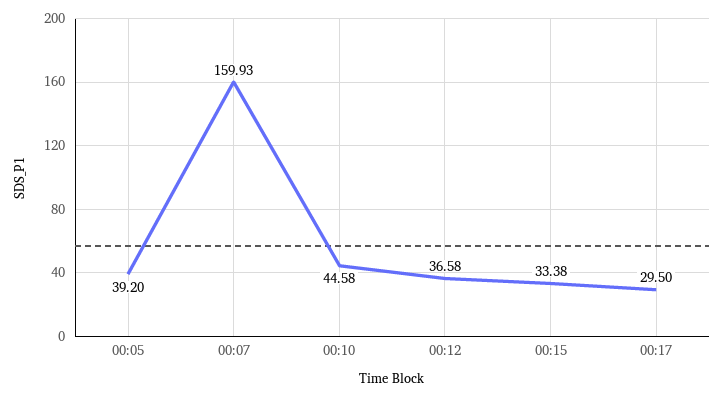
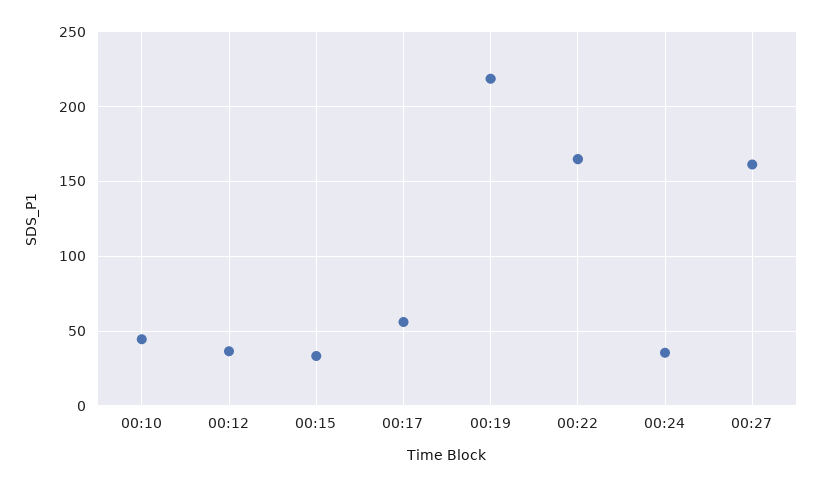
00:05: 39.2 -> none
00:07: 159.93 -> none
00:17: 29.5 -> 55
00:19: none -> 220
00:22: none -> 165
00:24: none -> 35
00:27: none -> 160

